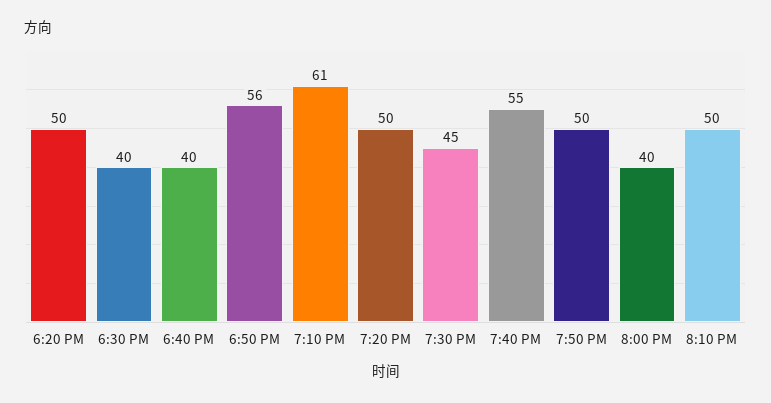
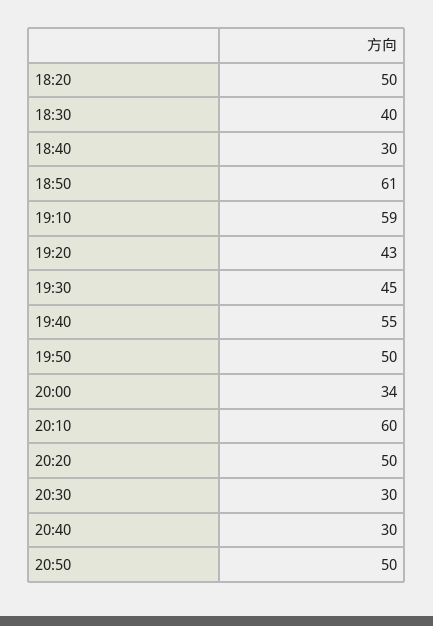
6:40 PM: 40 -> 30
6:50 PM: 56 -> 61
7:10 PM: 61 -> 59
7:20 PM: 50 -> 43
8:00 PM: 40 -> 34
8:10 PM: 50 -> 60
20:20: none -> 50
20:30: none -> 30
20:40: none -> 30
20:50: none -> 50

